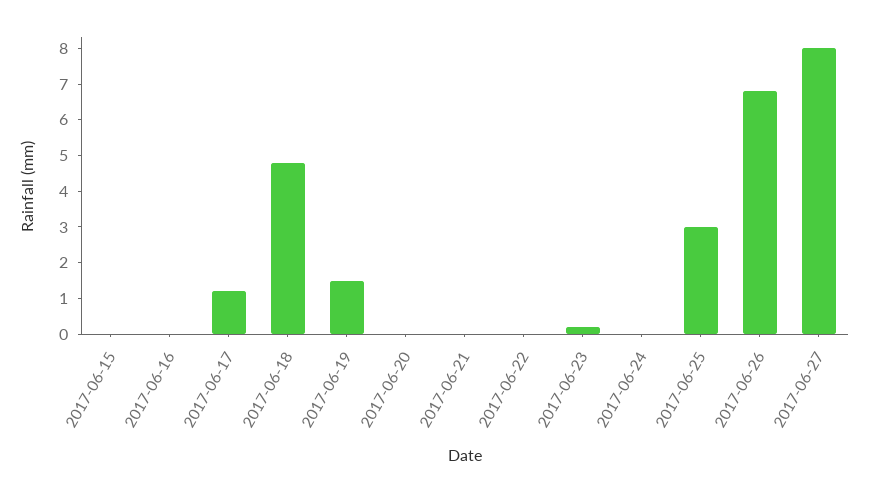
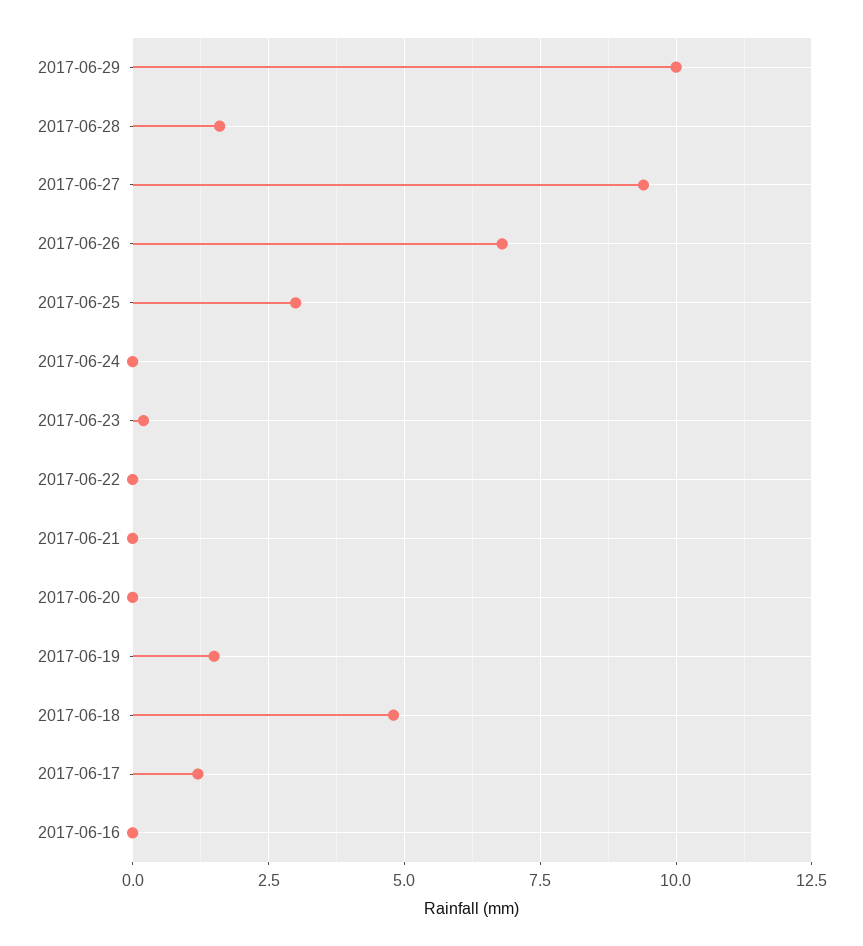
2017-06-15: 0 -> none
2017-06-27: 8 -> 9.5
2017-06-29: none -> 10
2017-06-28: none -> 1.5

